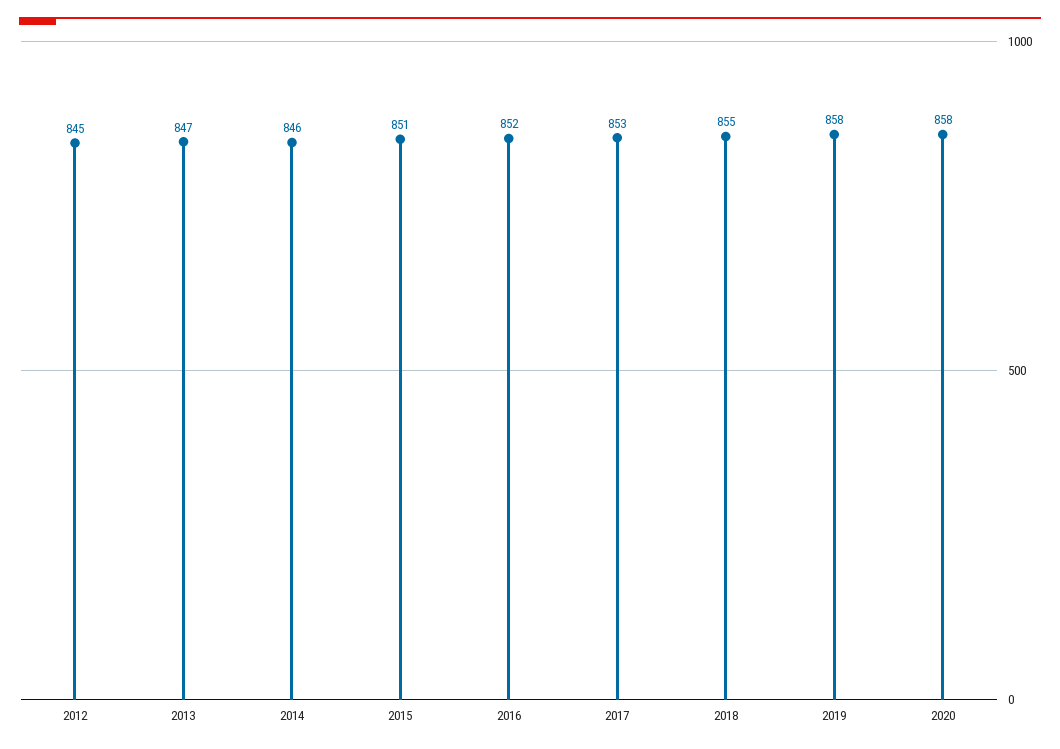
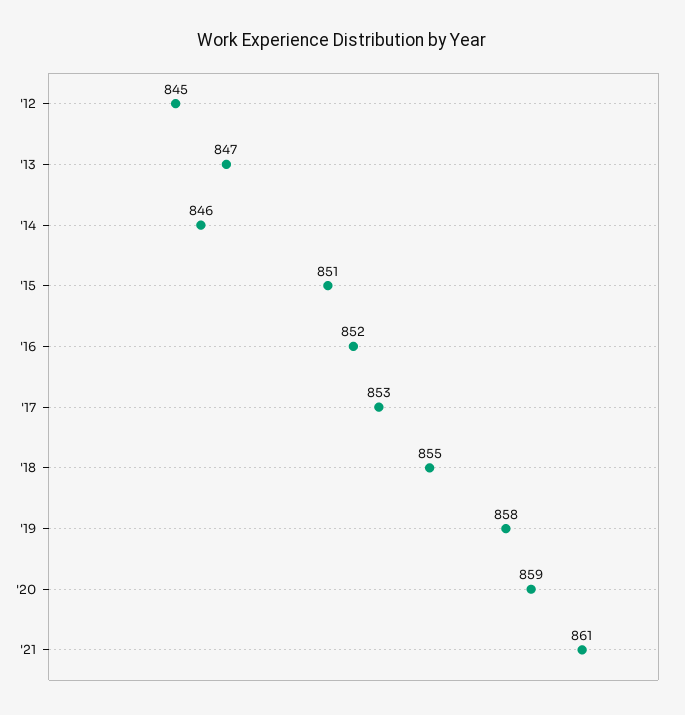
2020: 858 -> 859
'21: none -> 861

